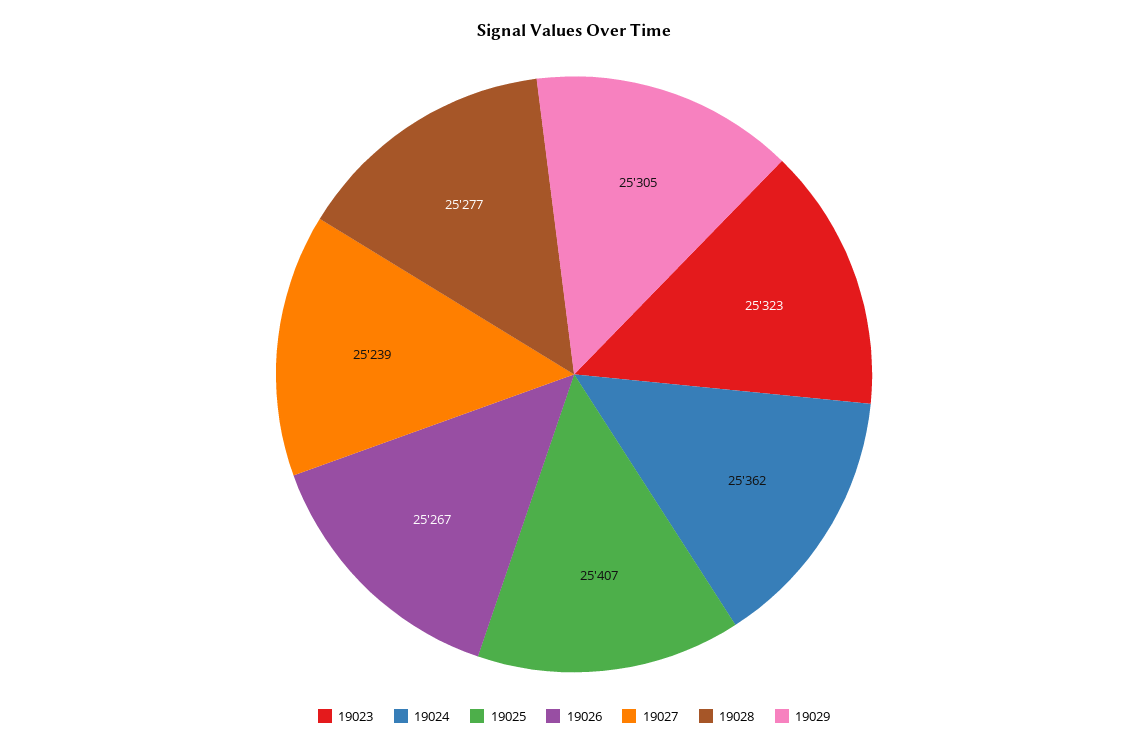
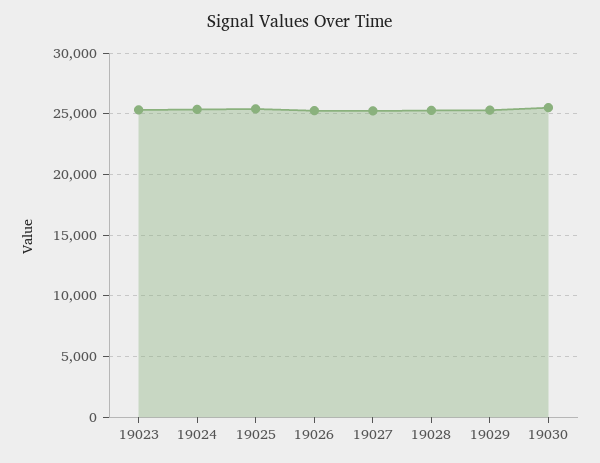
19030: none -> 25500

